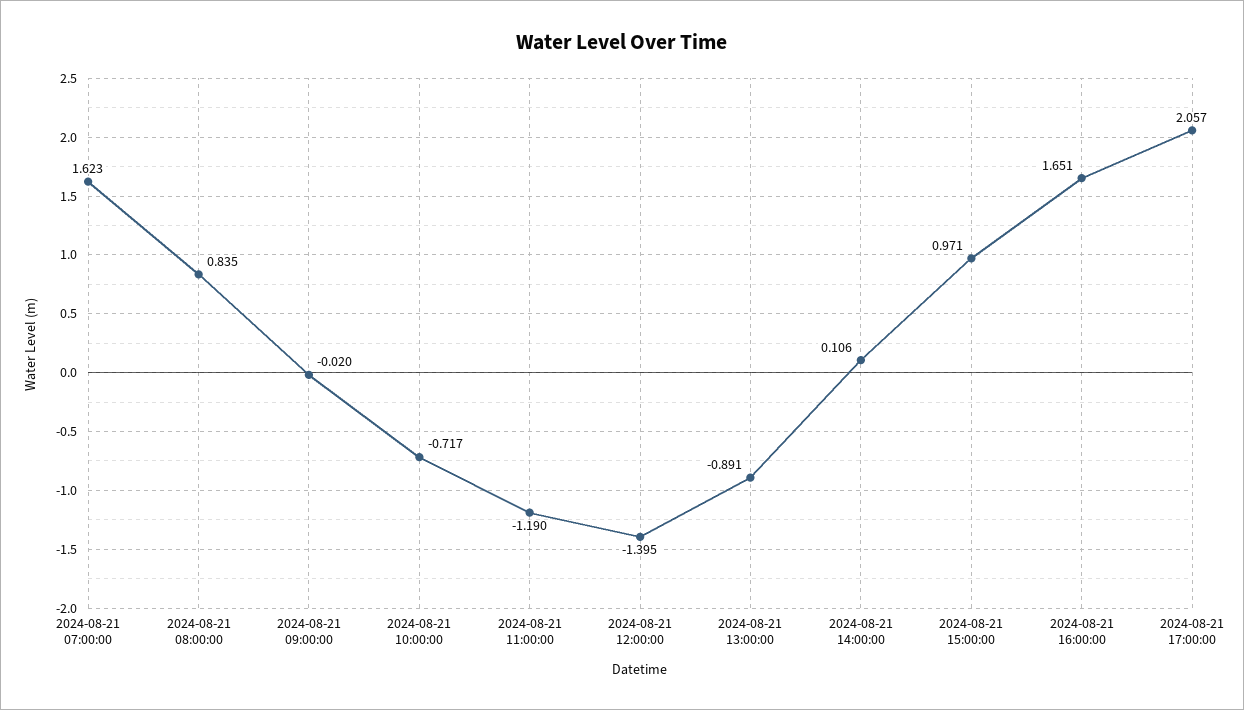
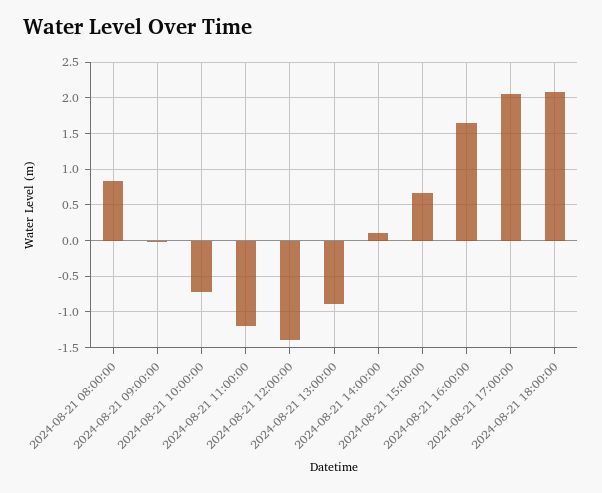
2024-08-21 07:00:00: 1.623 -> none
2024-08-21 15:00:00: 0.971 -> 0.7
2024-08-21 18:00:00: none -> 2.1

